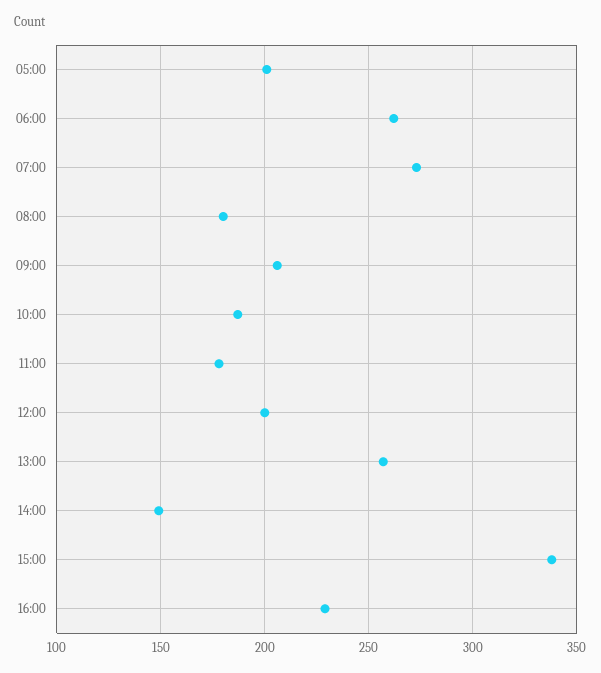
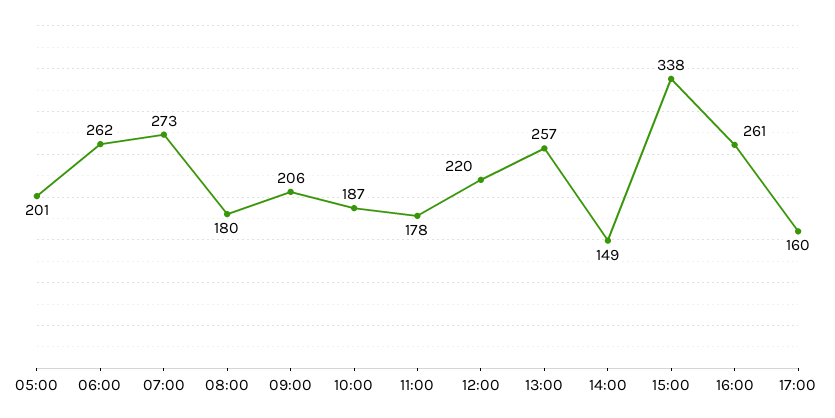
12:00: 200 -> 220
16:00: 230 -> 261
17:00: none -> 160

